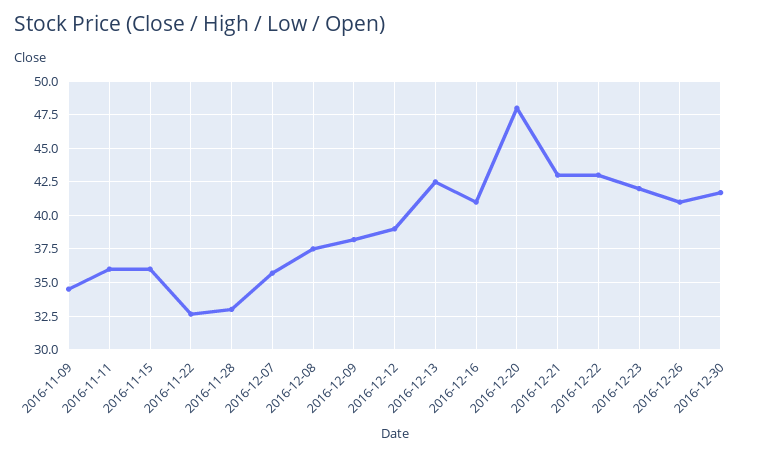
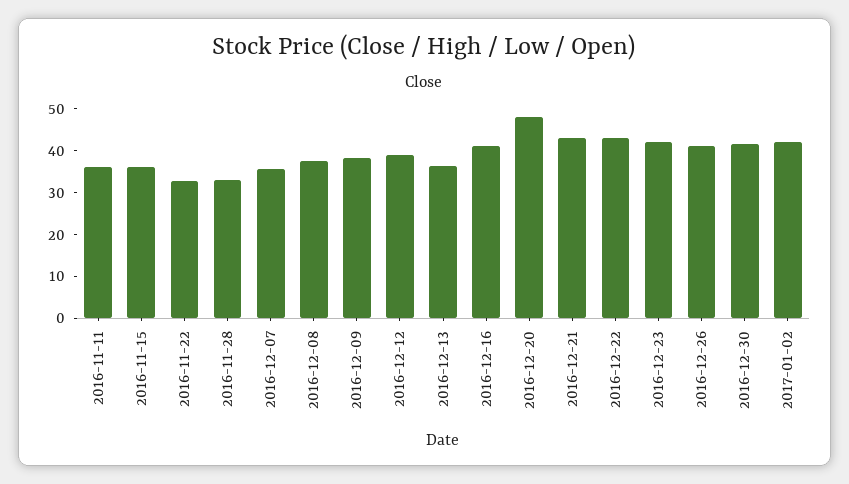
2016-11-09: 34.5 -> none
2016-12-13: 42.5 -> 36
2017-01-02: none -> 42

